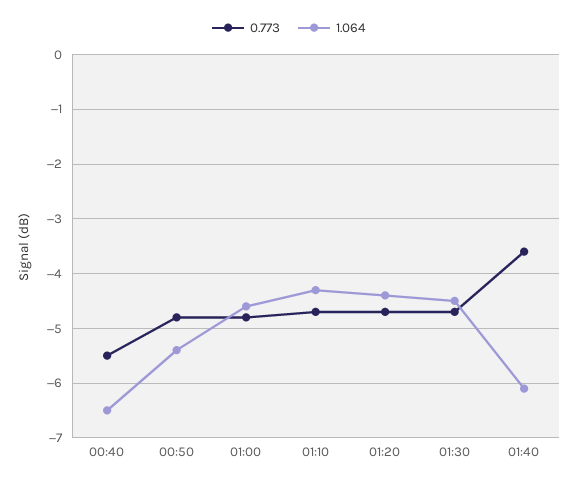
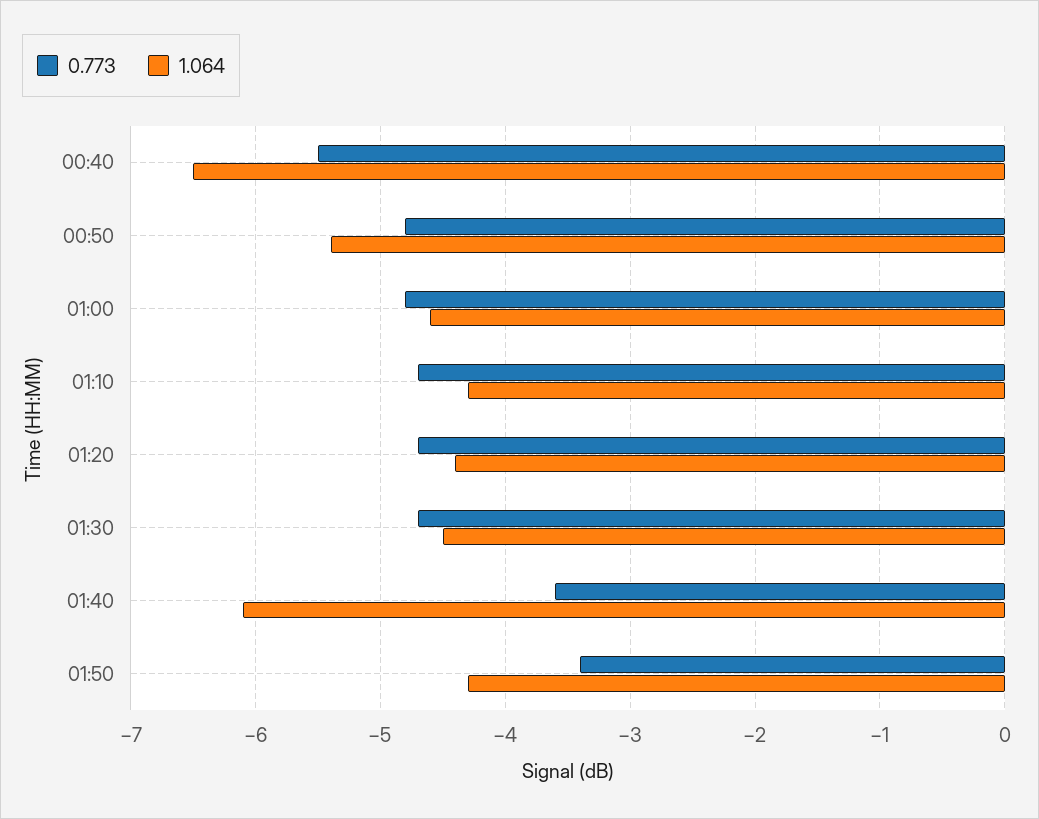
0.773, 01:50: none -> -3.4
1.064, 01:50: none -> -4.3

